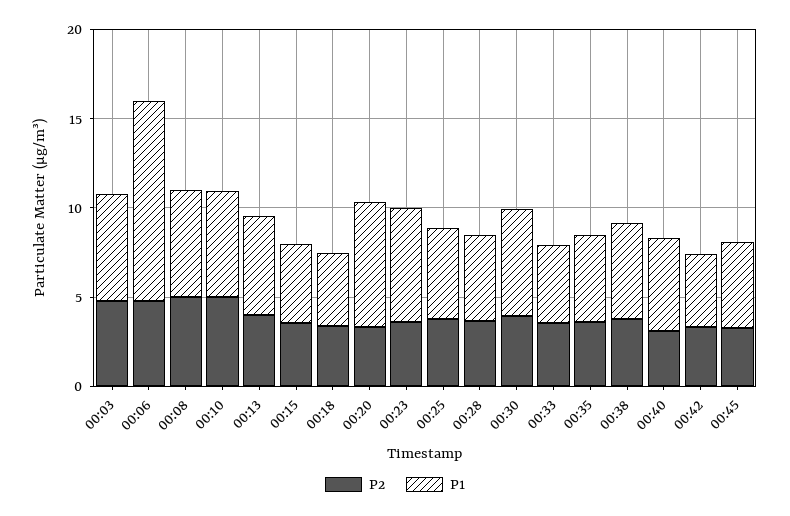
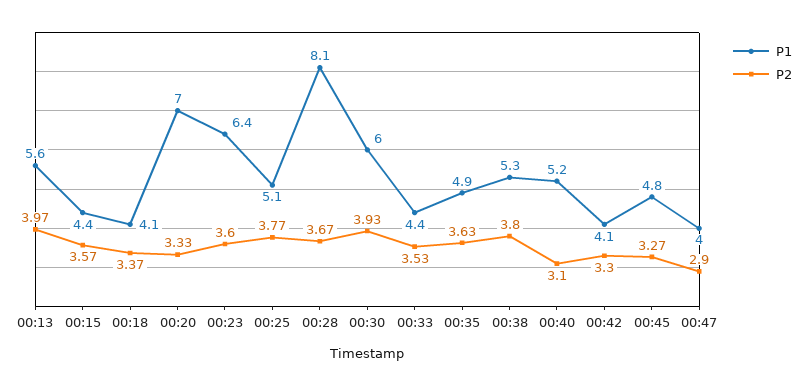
P2, 00:03: 5 -> none
P1, 00:03: 6 -> none
P2, 00:06: 5 -> none
P1, 00:06: 11 -> none
P2, 00:08: 5 -> none
P1, 00:08: 6 -> none
P2, 00:10: 5 -> none
P1, 00:10: 6 -> none
P1, 00:28: 5 -> 8.1
P1, 00:47: none -> 4
P2, 00:47: none -> 2.9

